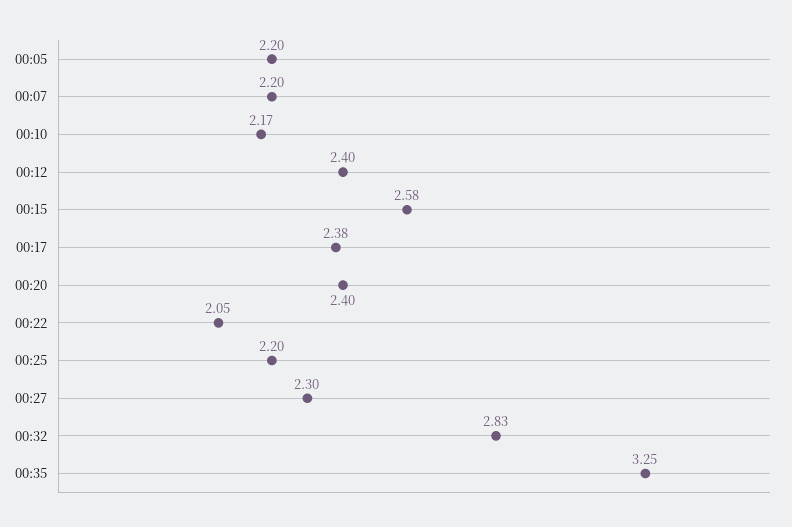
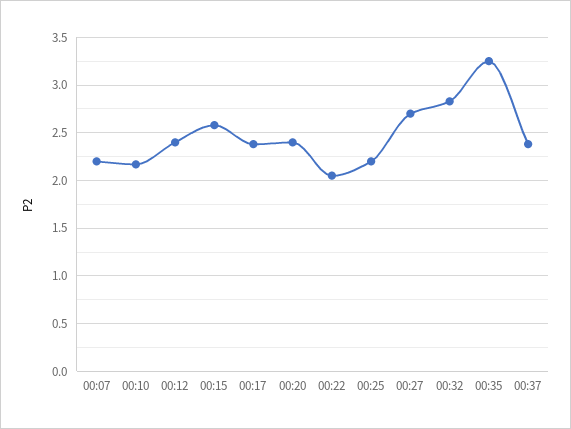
00:05: 2.2 -> none
00:27: 2.3 -> 2.7
00:37: none -> 2.4

